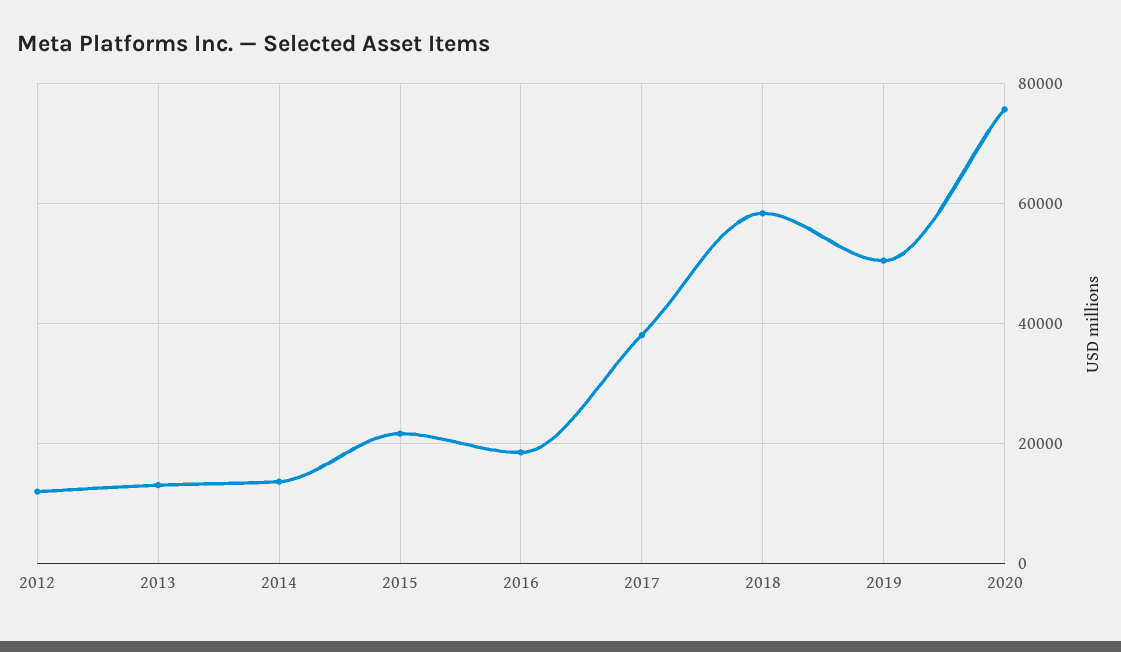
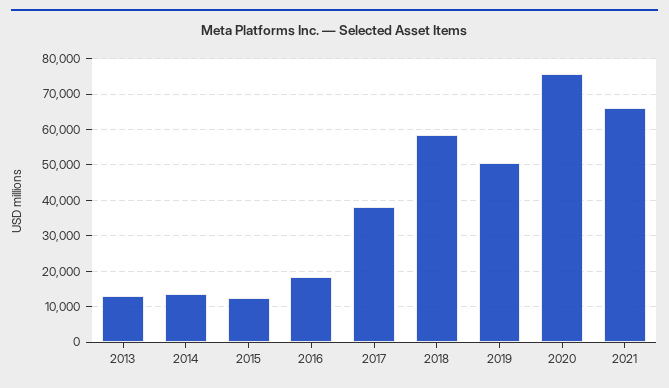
2012: 12000 -> none
2015: 22000 -> 12000
2021: none -> 66000

